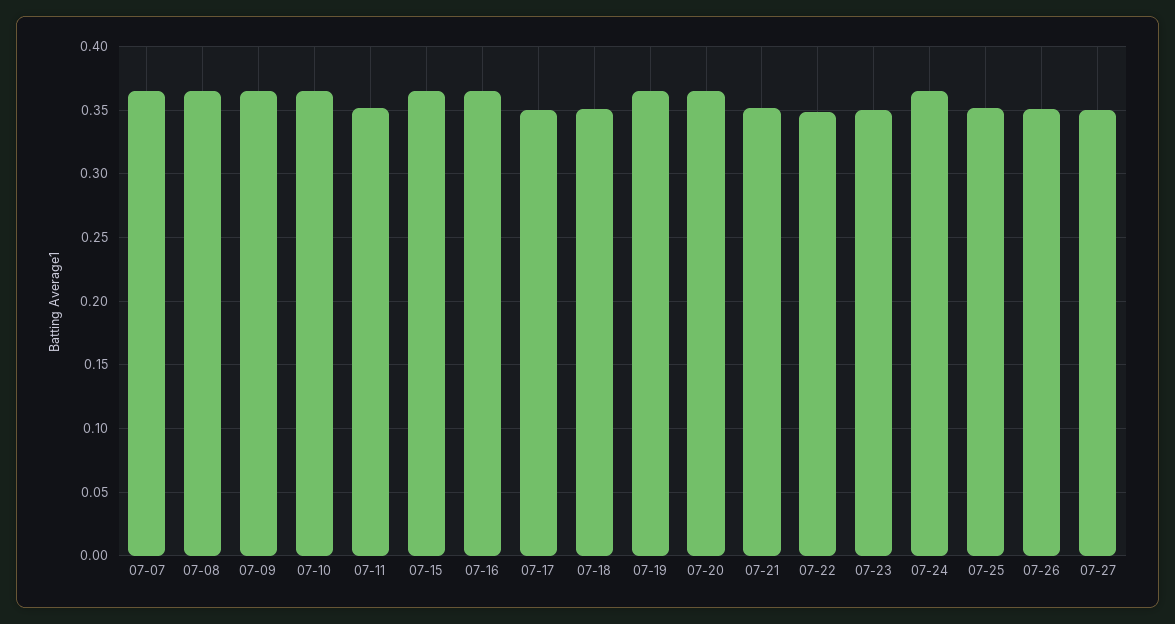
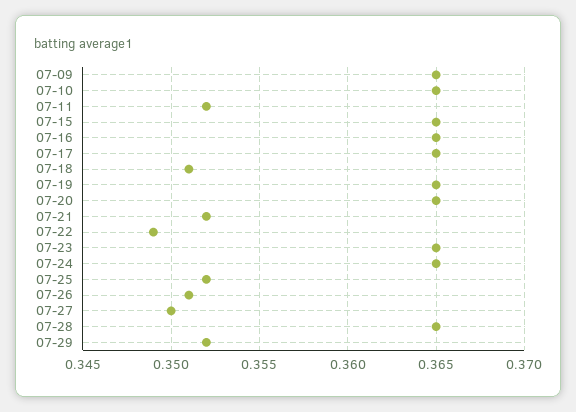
07-07: 0.365 -> none
07-08: 0.365 -> none
07-17: 0.35 -> 0.365
07-23: 0.35 -> 0.365
07-28: none -> 0.365
07-29: none -> 0.352

